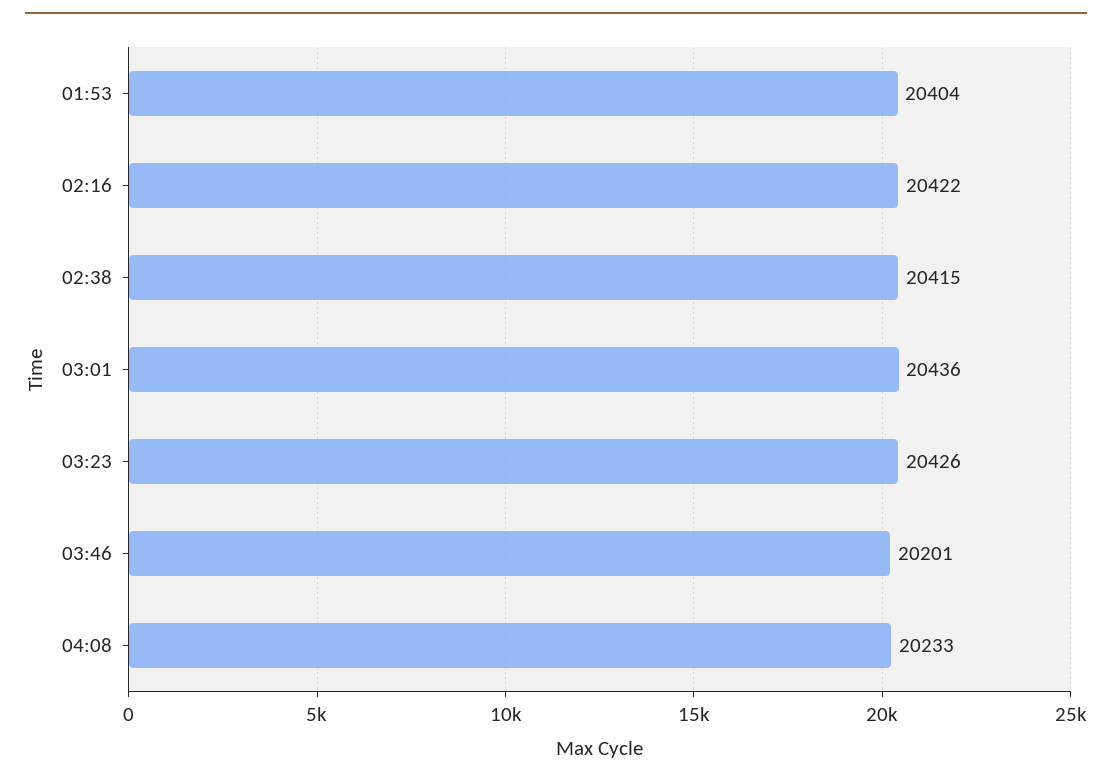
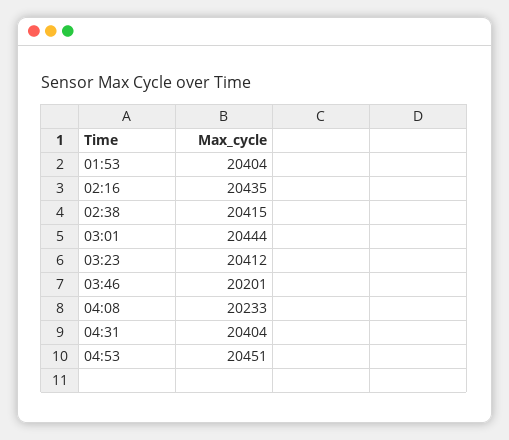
02:16: 20422 -> 20435
03:01: 20436 -> 20444
03:23: 20426 -> 20412
04:31: none -> 20404
04:53: none -> 20451

